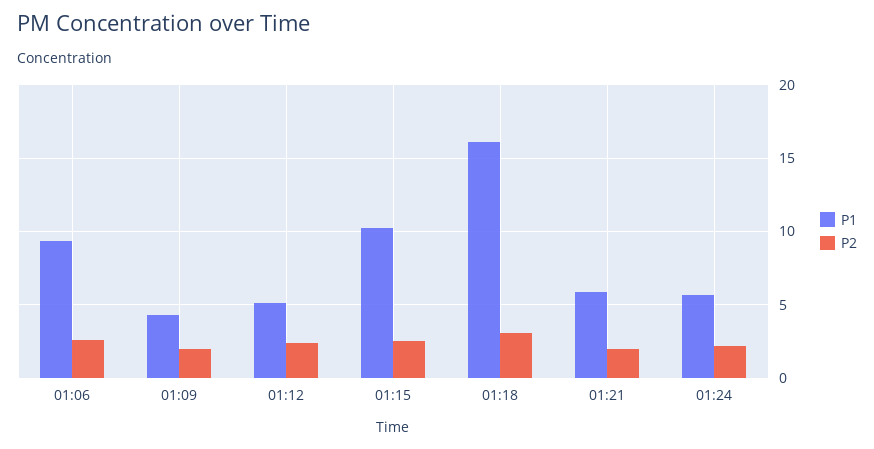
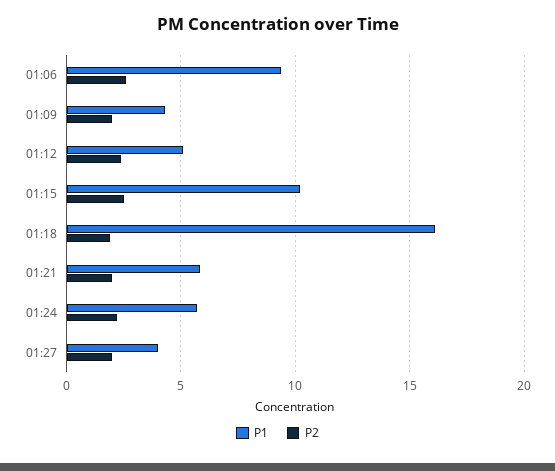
P2, 01:18: 3 -> 2
P1, 01:27: none -> 4
P2, 01:27: none -> 2

